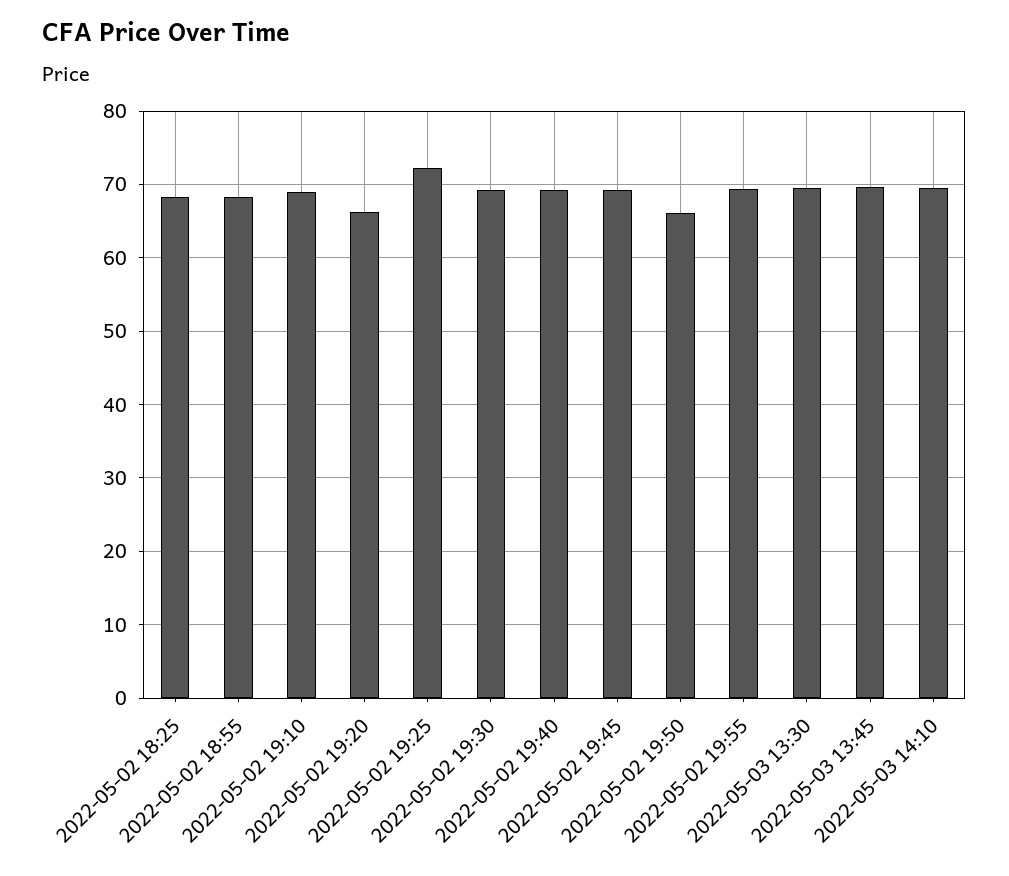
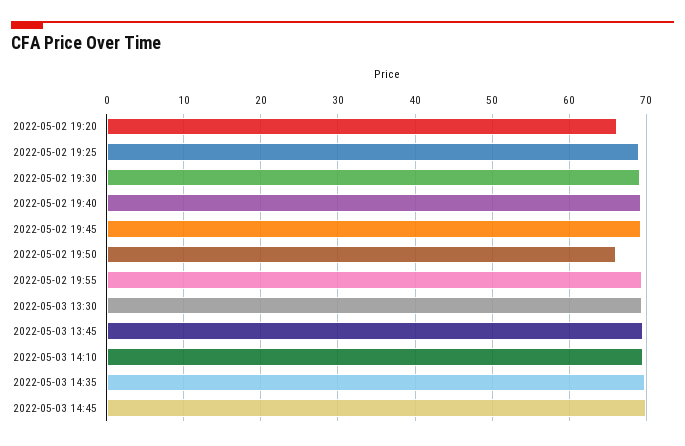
2022-05-02 18:25: 68 -> none
2022-05-02 18:55: 68 -> none
2022-05-02 19:10: 69 -> none
2022-05-02 19:25: 72 -> 69
2022-05-03 14:35: none -> 70
2022-05-03 14:45: none -> 70

